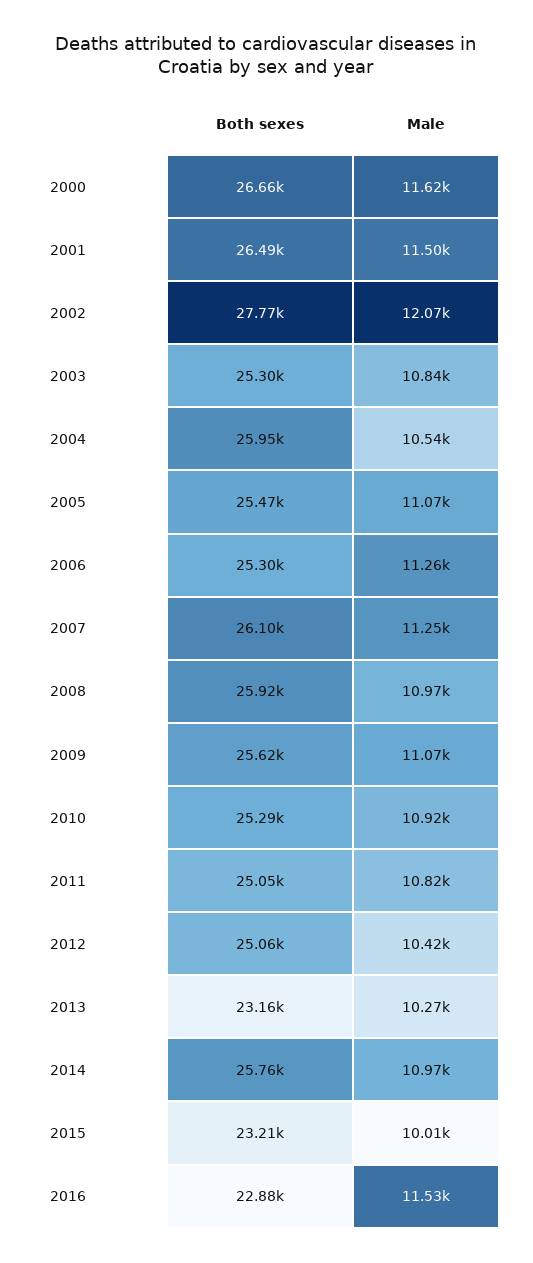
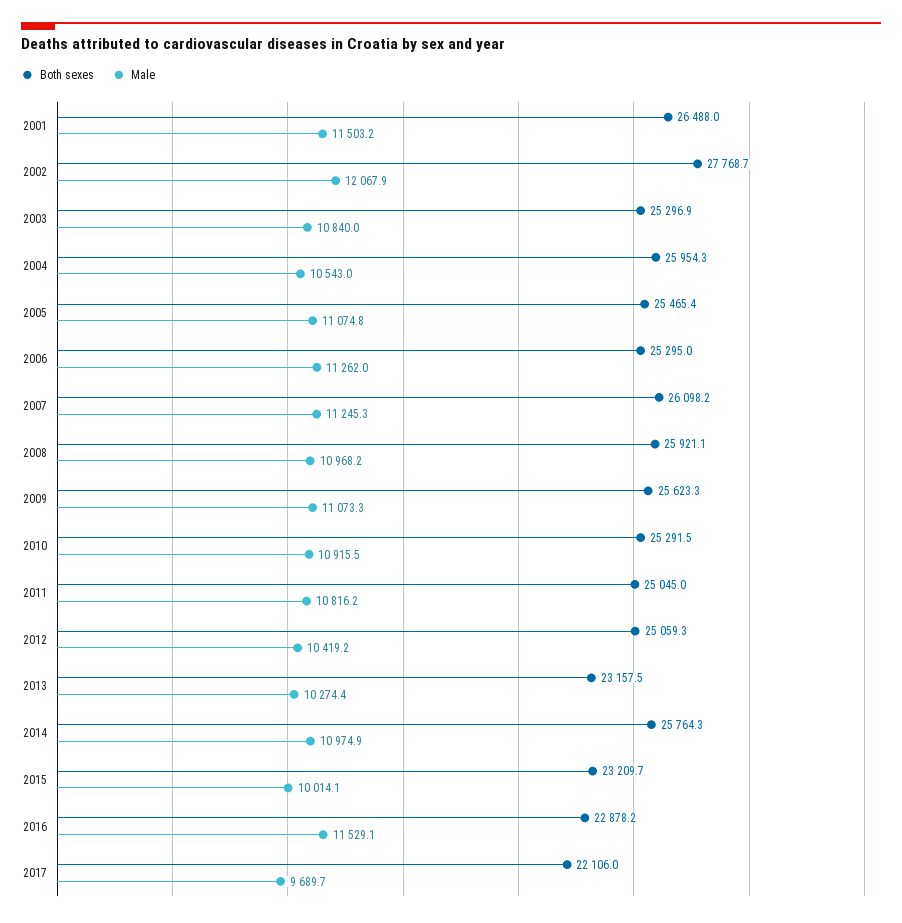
Both sexes, 2000: 26660 -> none
Male, 2000: 11620 -> none
Both sexes, 2017: none -> 22106
Male, 2017: none -> 9689.7

